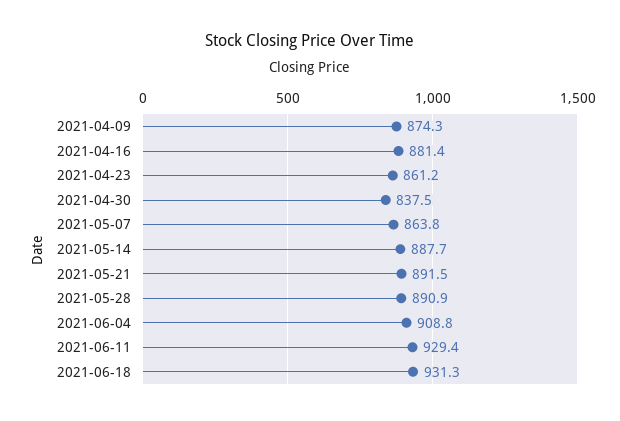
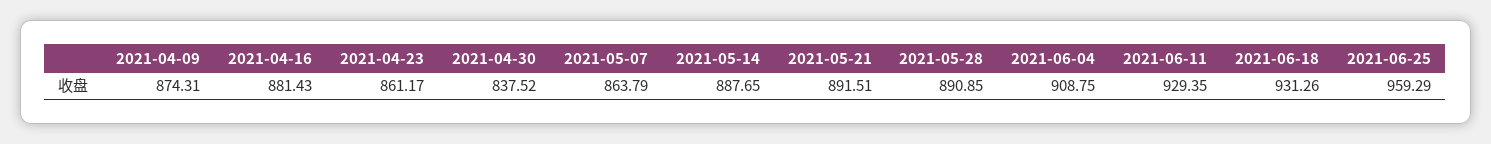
2021-06-25: none -> 959.29

